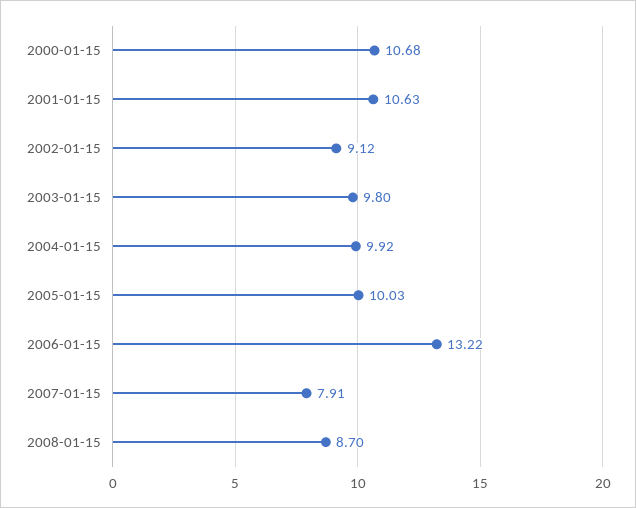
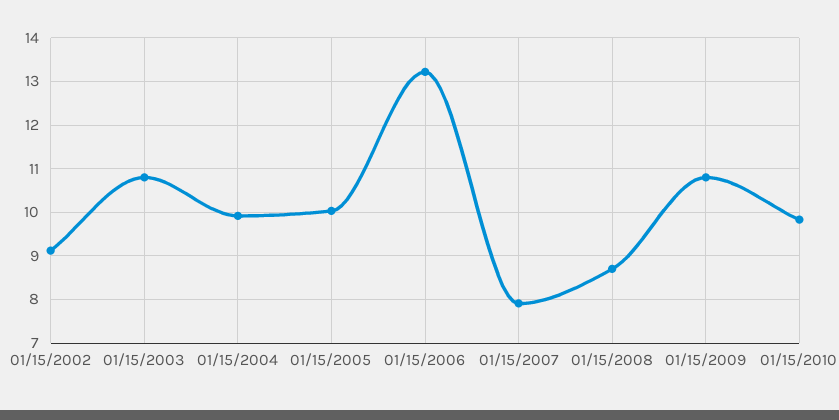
2000-01-15: 10.68 -> none
2001-01-15: 10.63 -> none
2003-01-15: 9.8 -> 10.8
01/15/2009: none -> 10.8
01/15/2010: none -> 9.8

